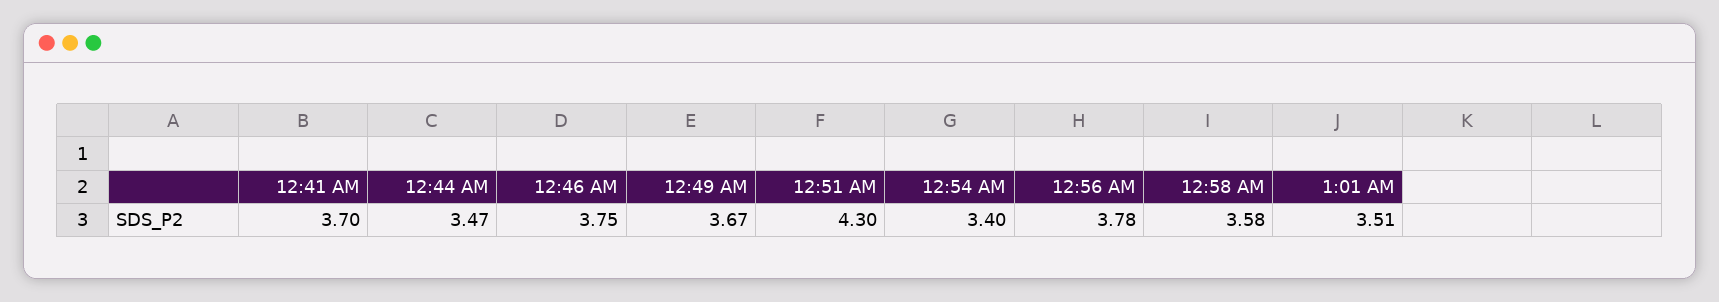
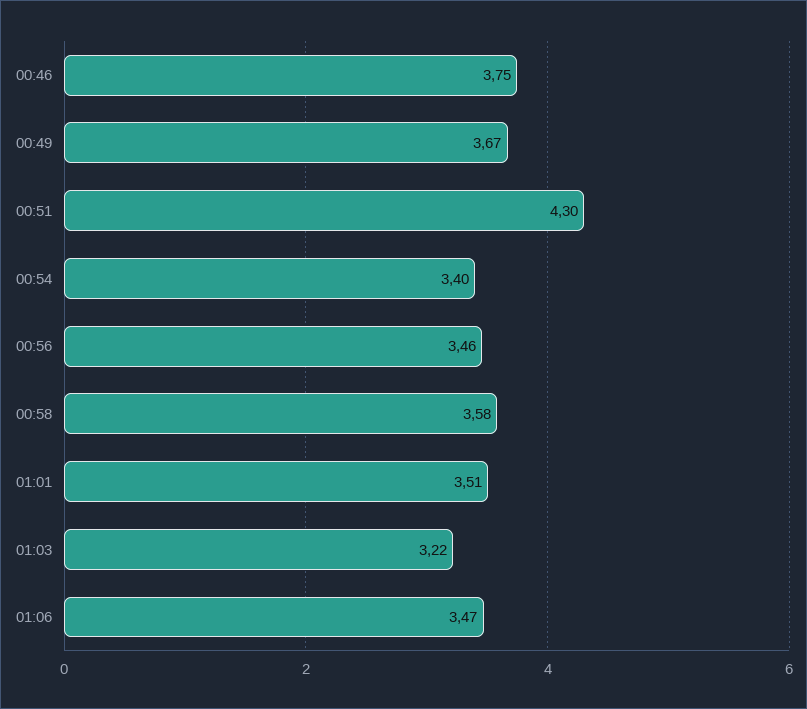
12:41 AM: 3.7 -> none
12:44 AM: 3.47 -> none
12:56 AM: 3.78 -> 3.46
01:03: none -> 3.22
01:06: none -> 3.47

